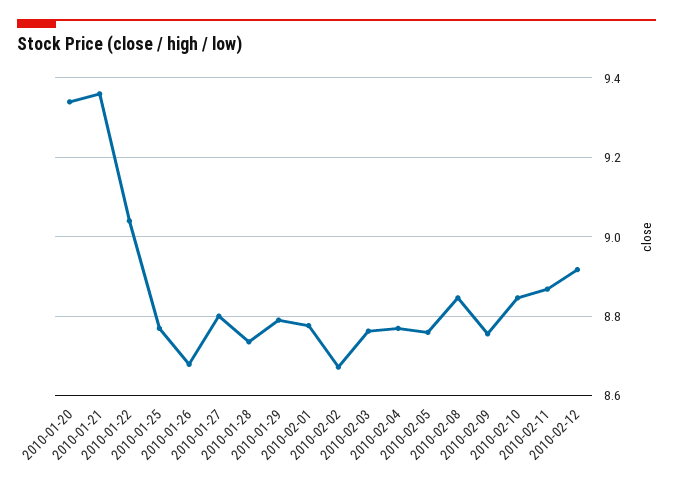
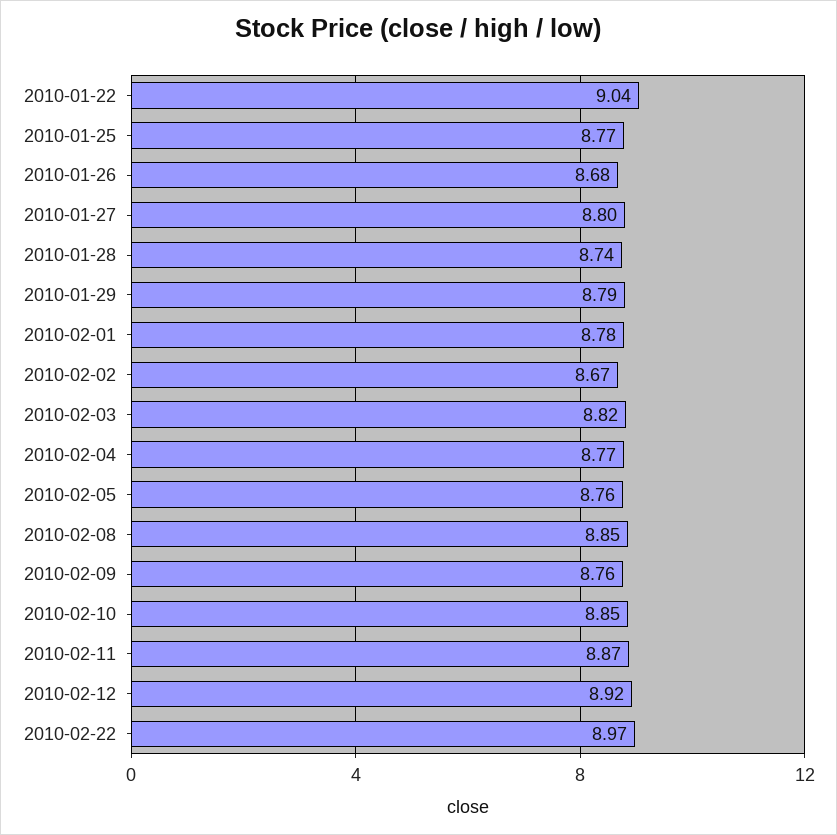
2010-01-20: 9.34 -> none
2010-01-21: 9.36 -> none
2010-02-03: 8.76 -> 8.82
2010-02-22: none -> 8.97

